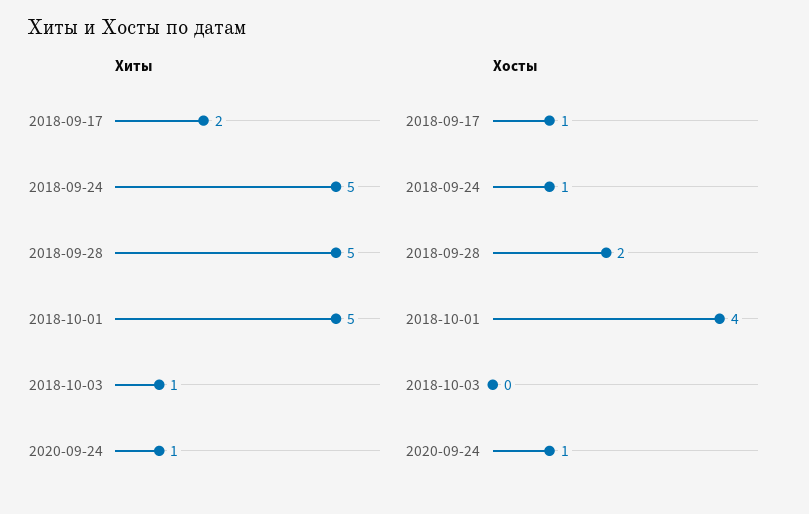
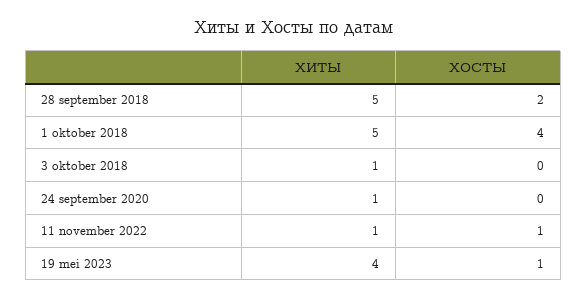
Хиты, 2018-09-17: 2 -> none
Хиты, 2018-09-24: 5 -> none
Хосты, 2018-09-17: 1 -> none
Хосты, 2018-09-24: 1 -> none
Хосты, 2020-09-24: 1 -> 0
Хиты, 11 november 2022: none -> 1
Хосты, 11 november 2022: none -> 1
Хиты, 19 mei 2023: none -> 4
Хосты, 19 mei 2023: none -> 1

